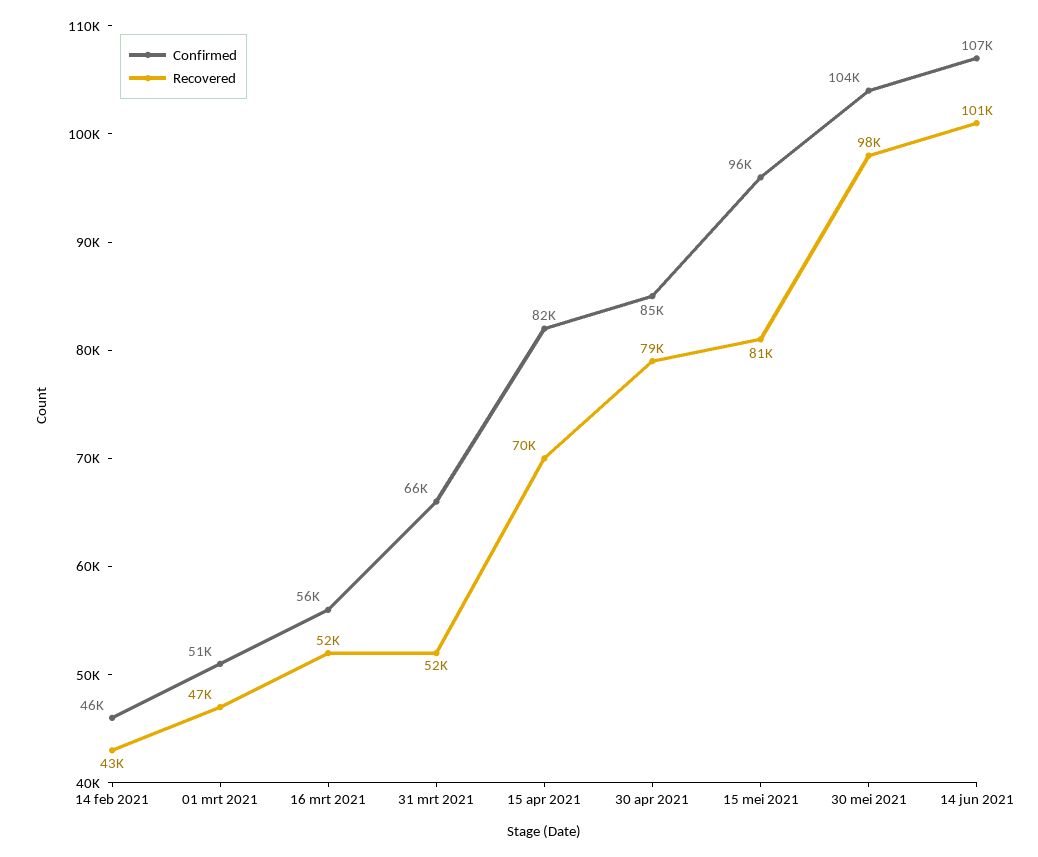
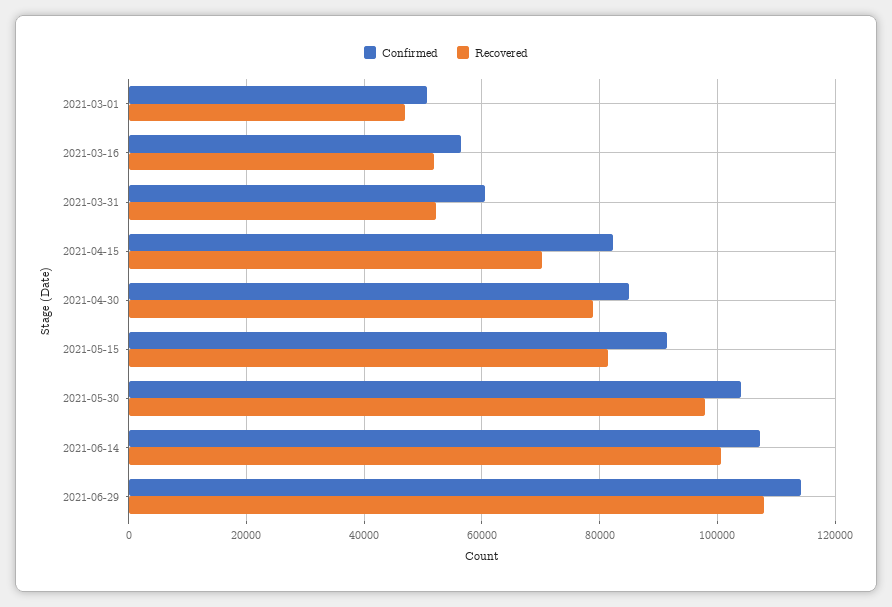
Confirmed, 14 feb 2021: 46000 -> none
Recovered, 14 feb 2021: 43000 -> none
Confirmed, 31 mrt 2021: 66000 -> 60000
Confirmed, 15 mei 2021: 96000 -> 92000
Confirmed, 2021-06-29: none -> 114000
Recovered, 2021-06-29: none -> 108000

